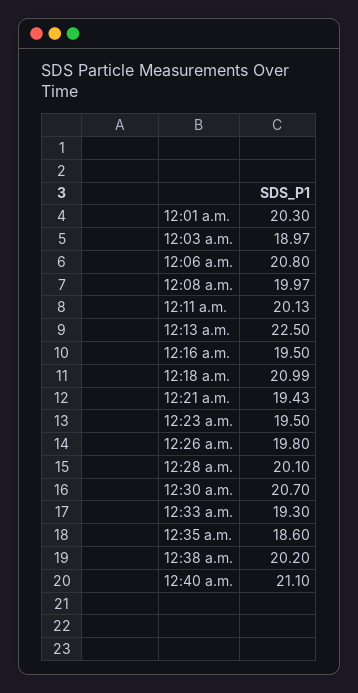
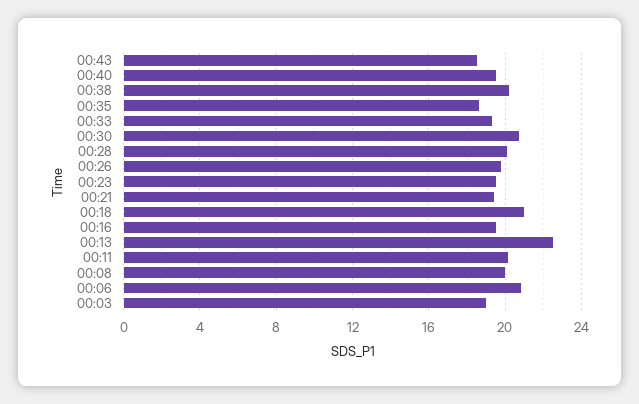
12:01 a.m.: 20.3 -> none
12:40 a.m.: 21.1 -> 19.5
00:43: none -> 18.5

